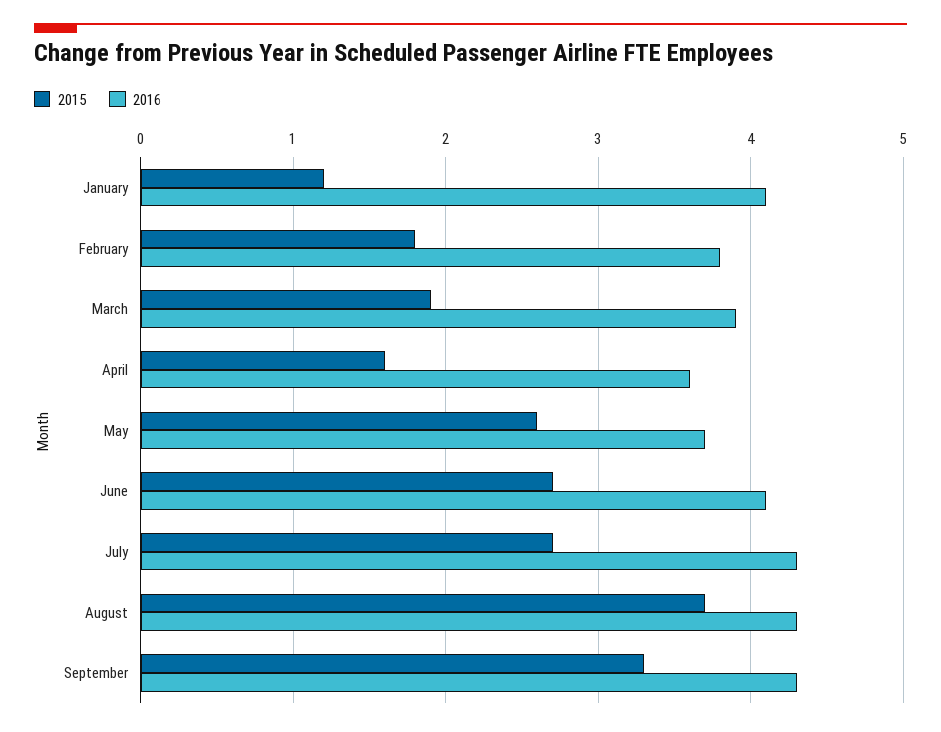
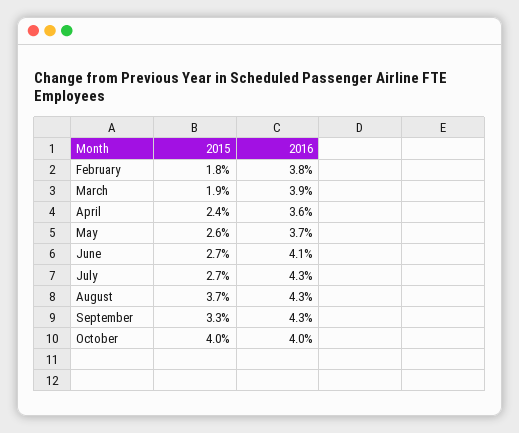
2015, January: 1.2 -> none
2016, January: 4.1 -> none
2015, April: 1.6 -> 2.4
2015, October: none -> 4
2016, October: none -> 4

